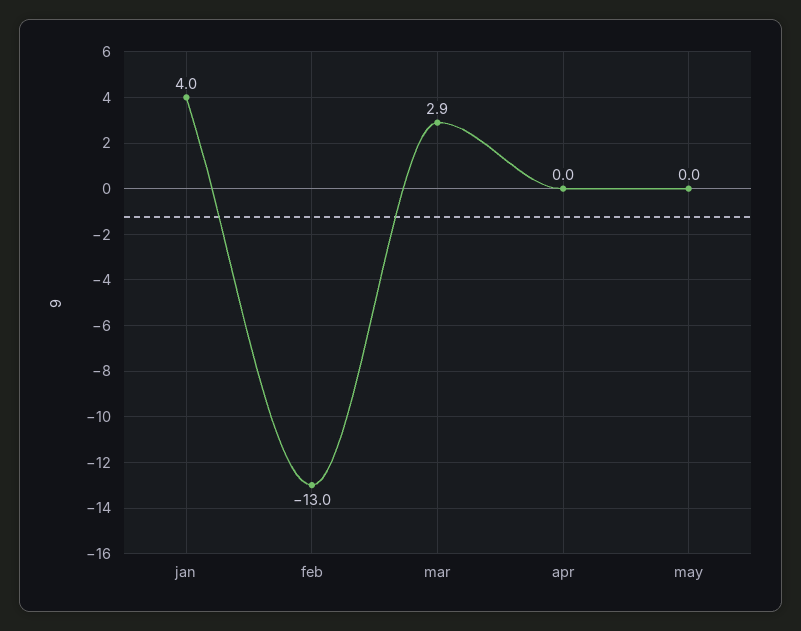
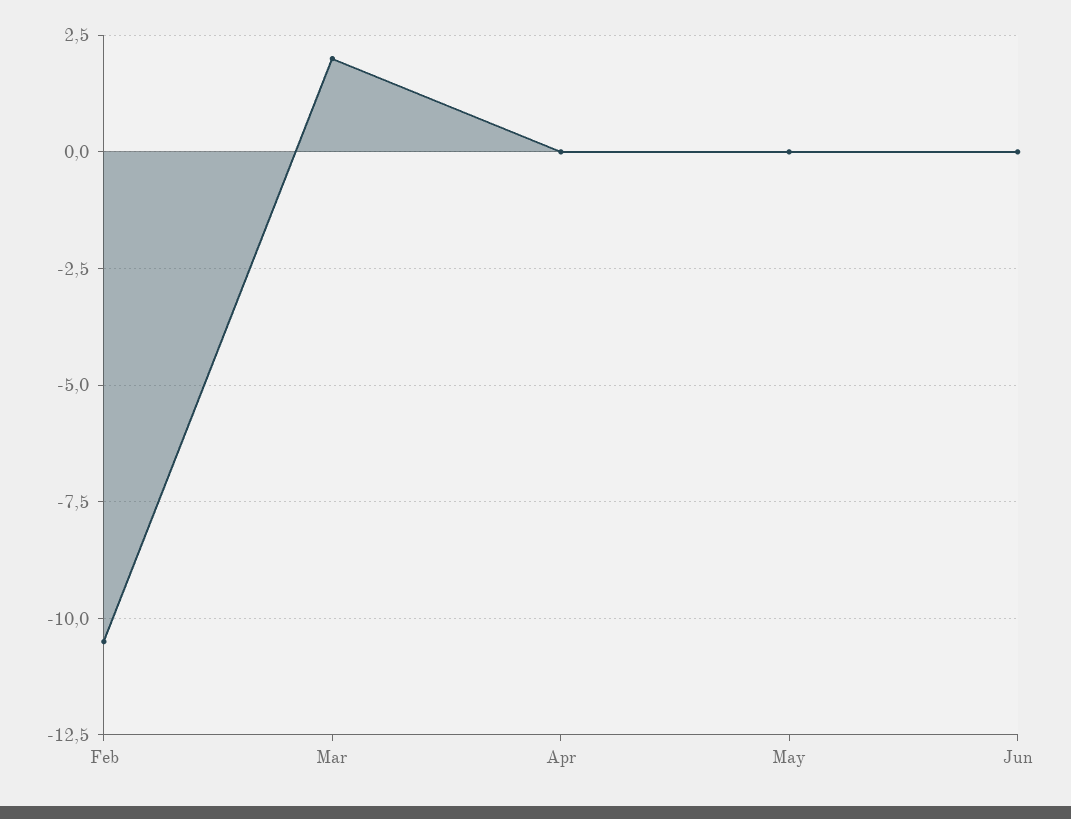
jan: 4 -> none
feb: -13 -> -10.5
mar: 2.9 -> 2
Jun: none -> 0

